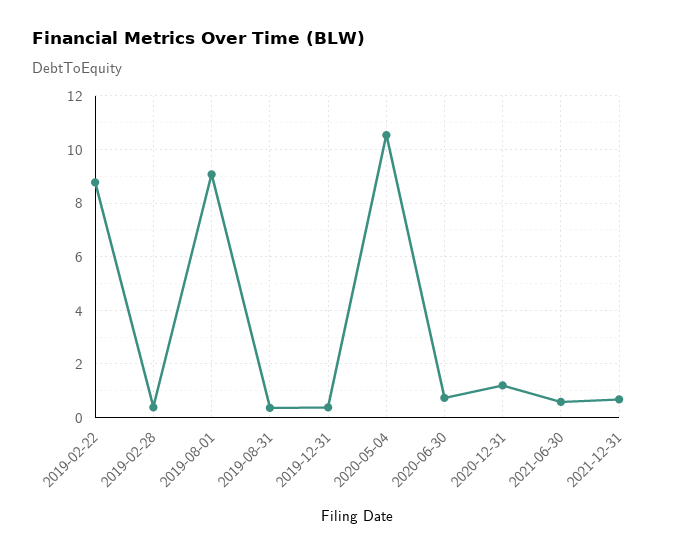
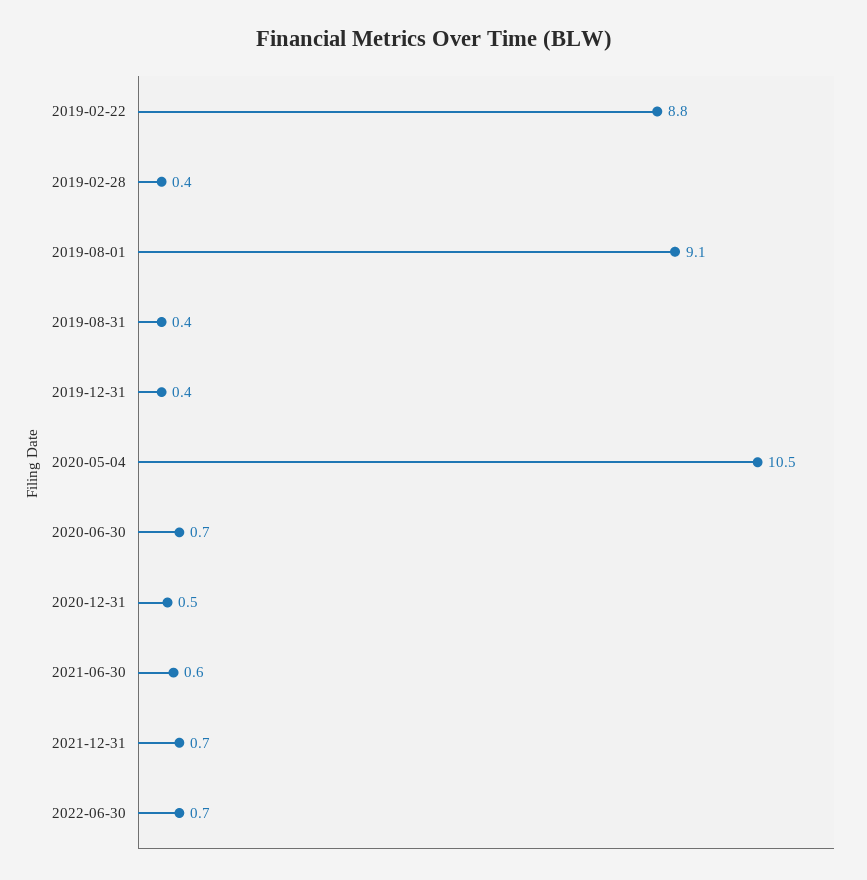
2020-12-31: 1.25 -> 0.5
2022-06-30: none -> 0.7

